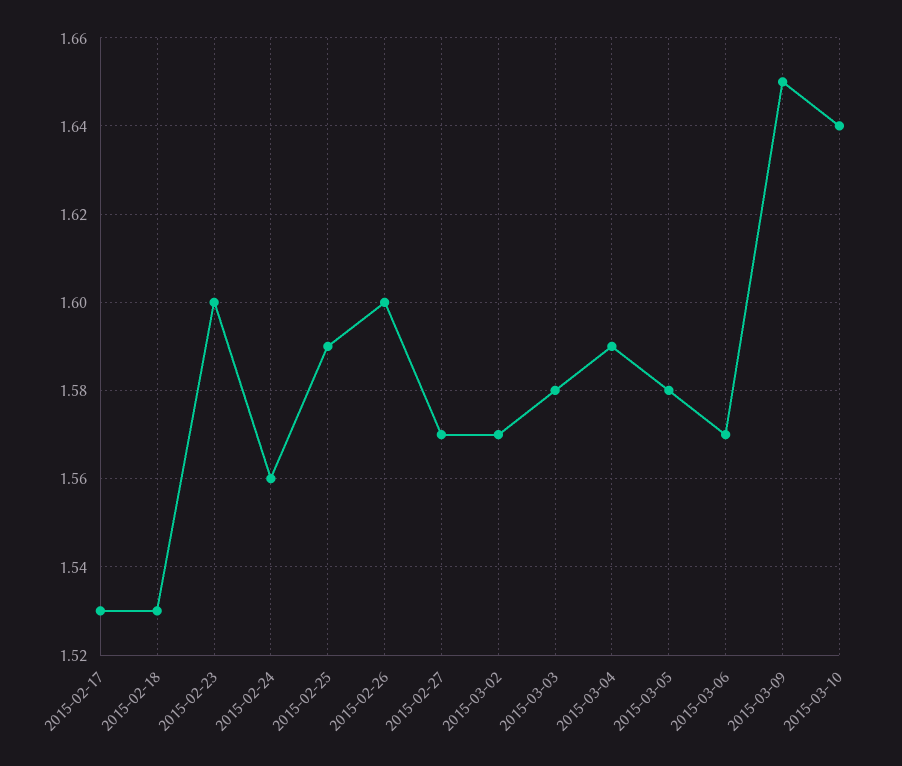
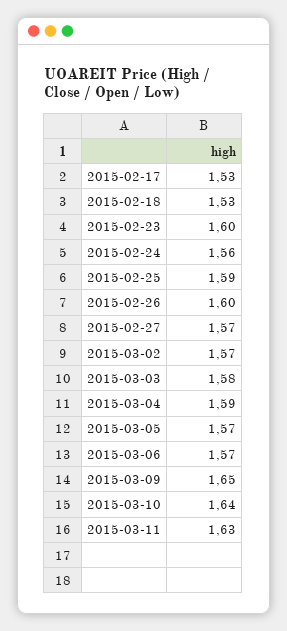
2015-03-05: 1.58 -> 1.57
2015-03-11: none -> 1.63

